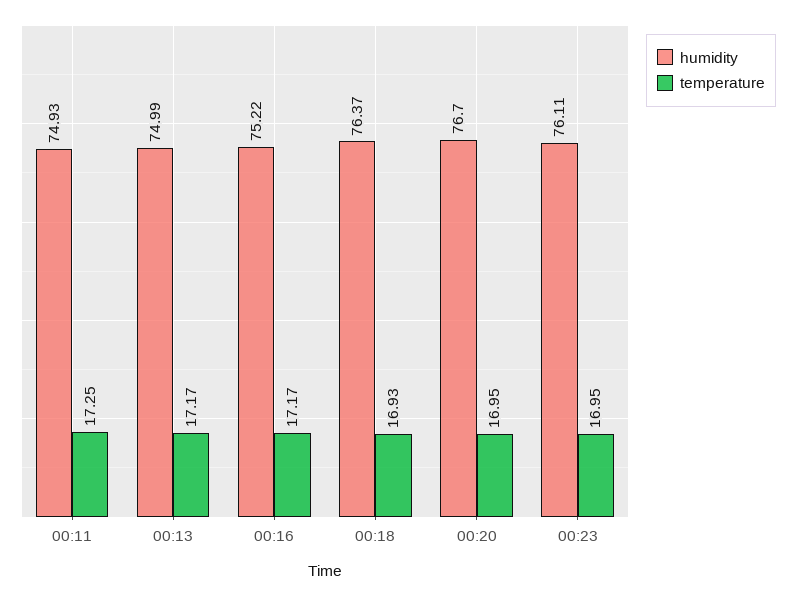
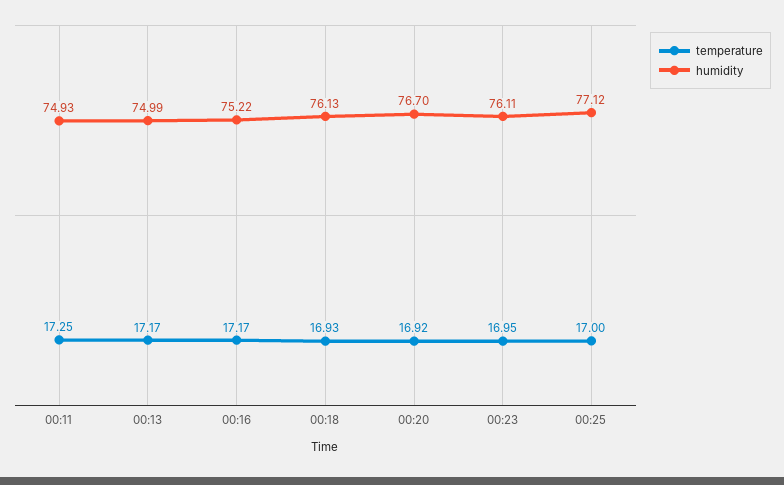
humidity, 00:18: 76.37 -> 76.13
temperature, 00:20: 16.95 -> 16.92
temperature, 00:25: none -> 17
humidity, 00:25: none -> 77.12

